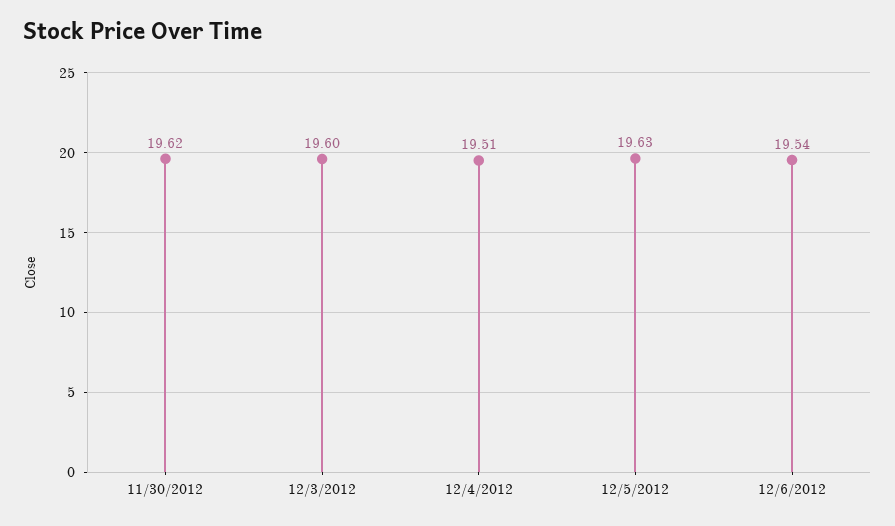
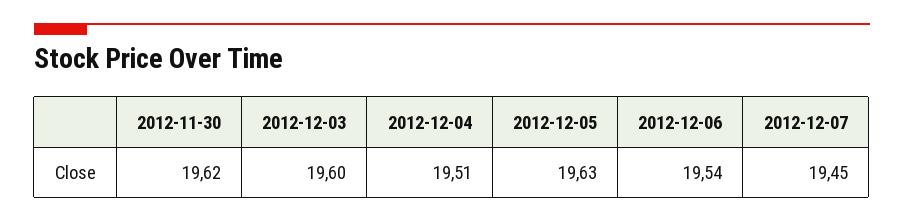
2012-12-07: none -> 19.45

